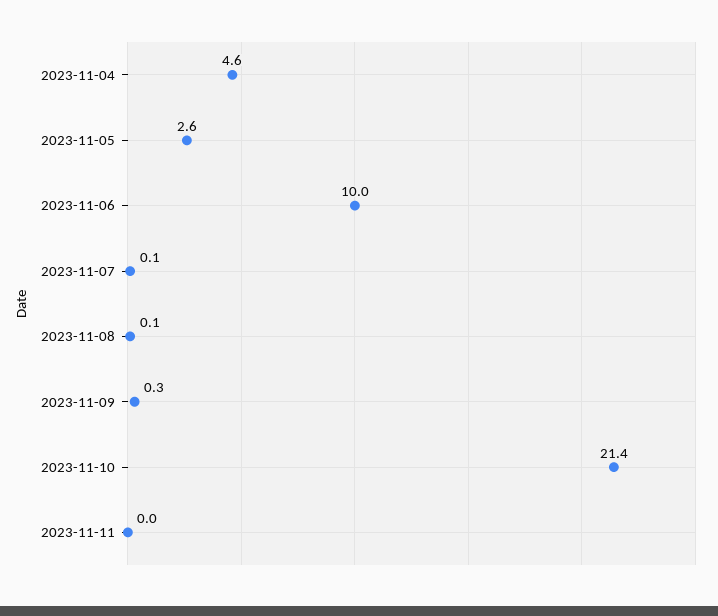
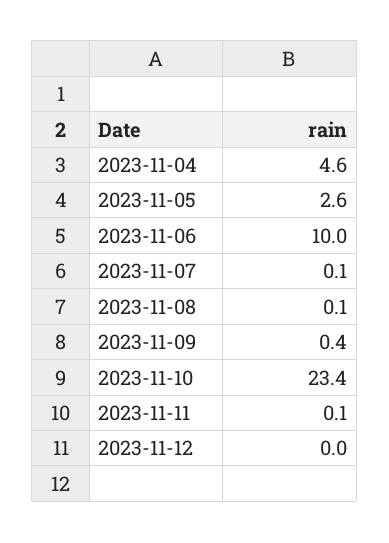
2023-11-09: 0.3 -> 0.4
2023-11-10: 21.4 -> 23.4
2023-11-11: 0 -> 0.1
2023-11-12: none -> 0

